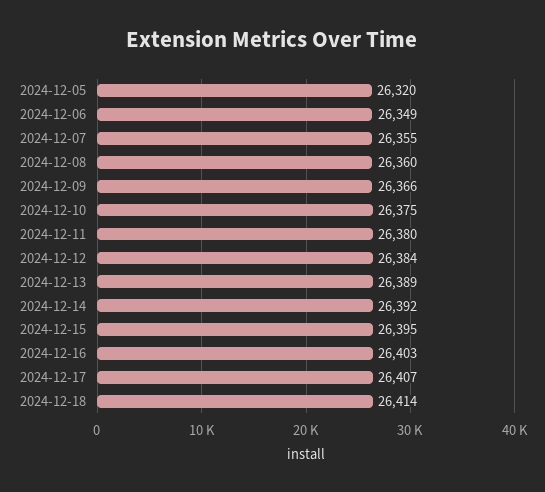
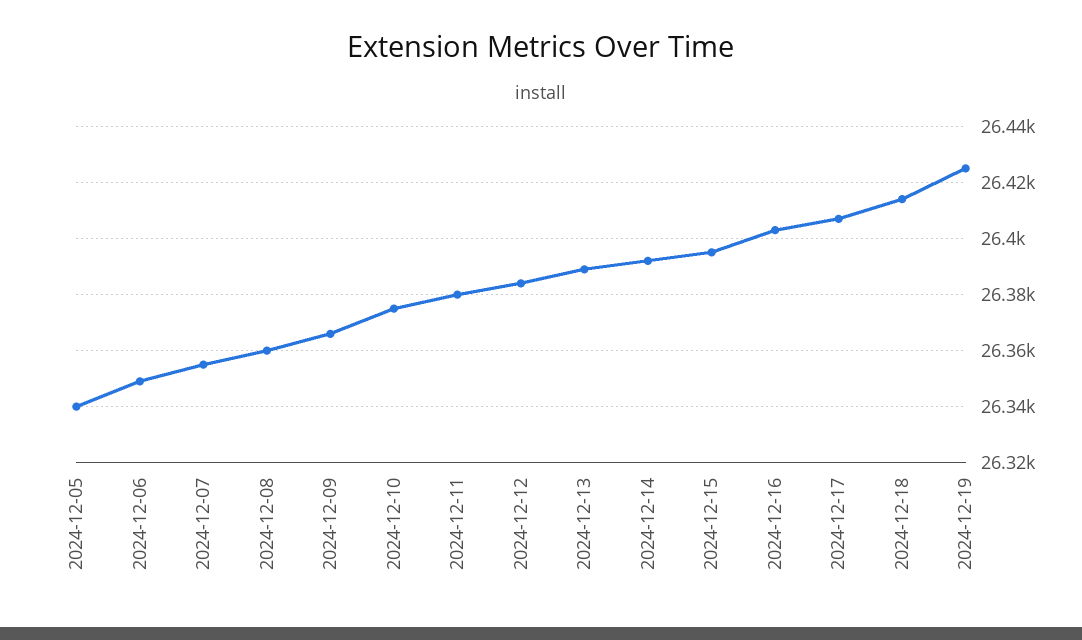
2024-12-05: 26320 -> 26340
2024-12-19: none -> 26425

